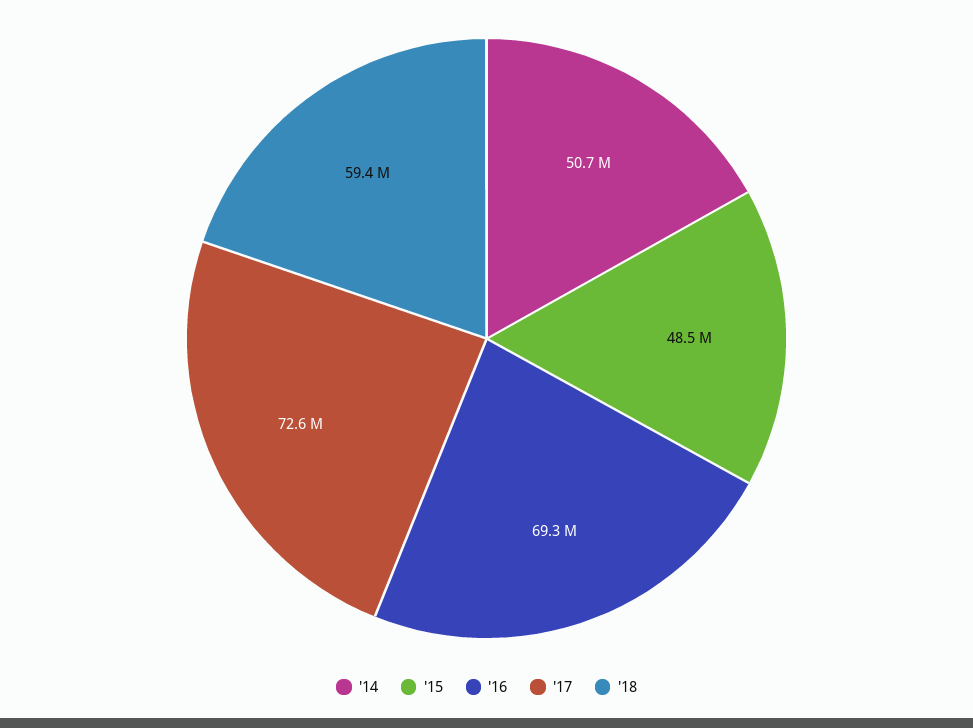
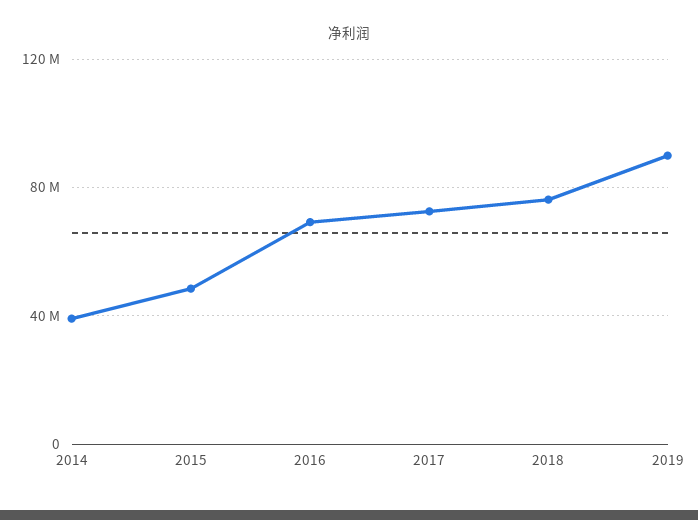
'14: 50700000 -> 40000000
'18: 59400000 -> 75000000
2019: none -> 90000000

